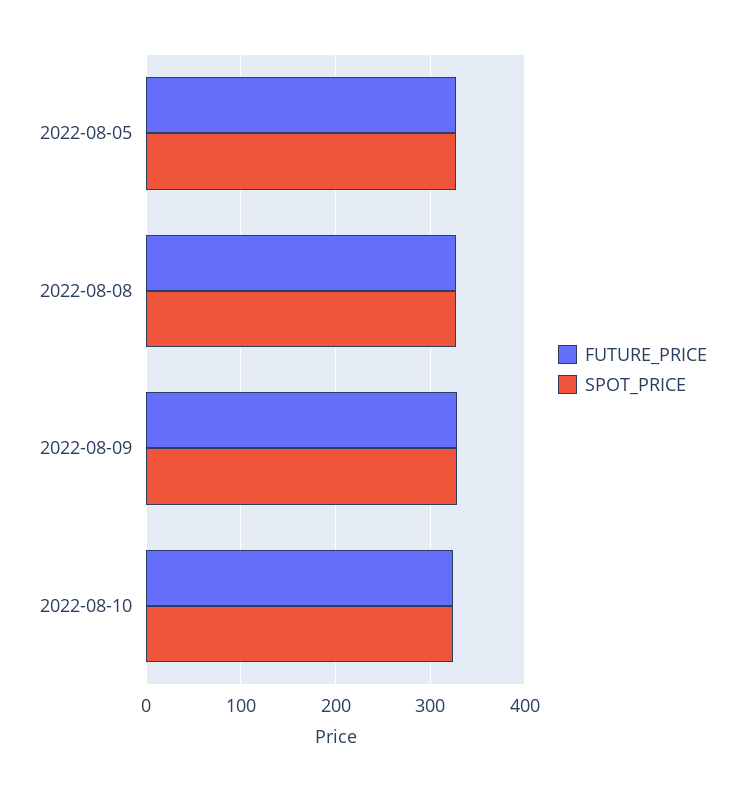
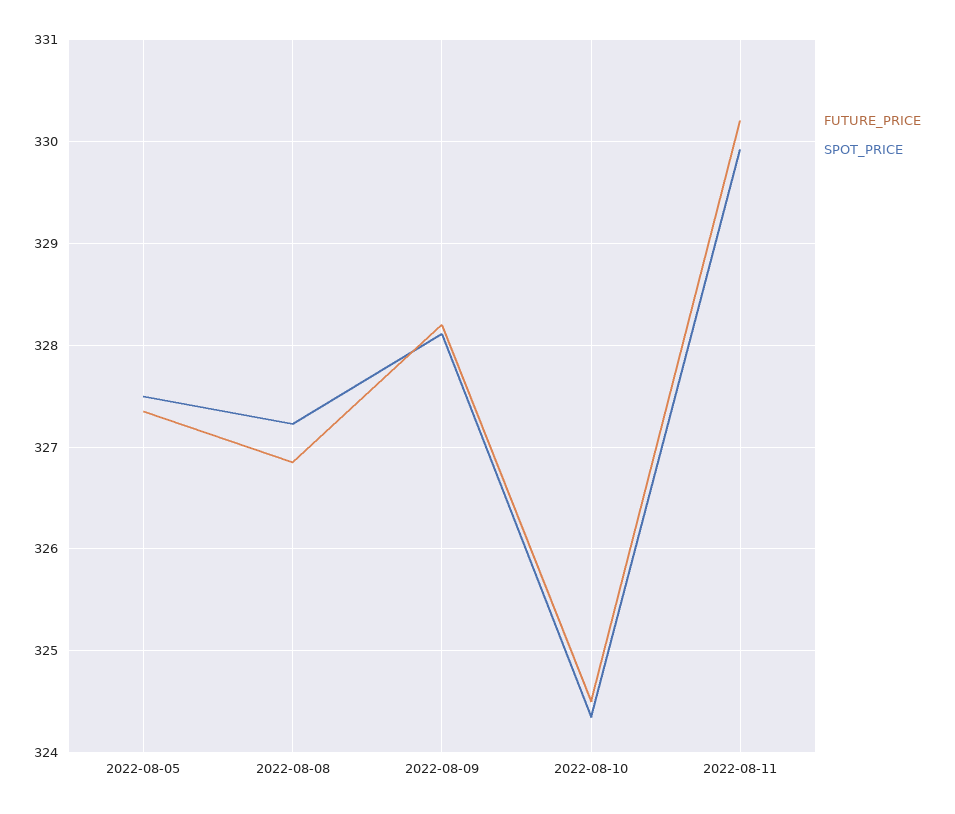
FUTURE_PRICE, 2022-08-11: none -> 330.2
SPOT_PRICE, 2022-08-11: none -> 329.9

